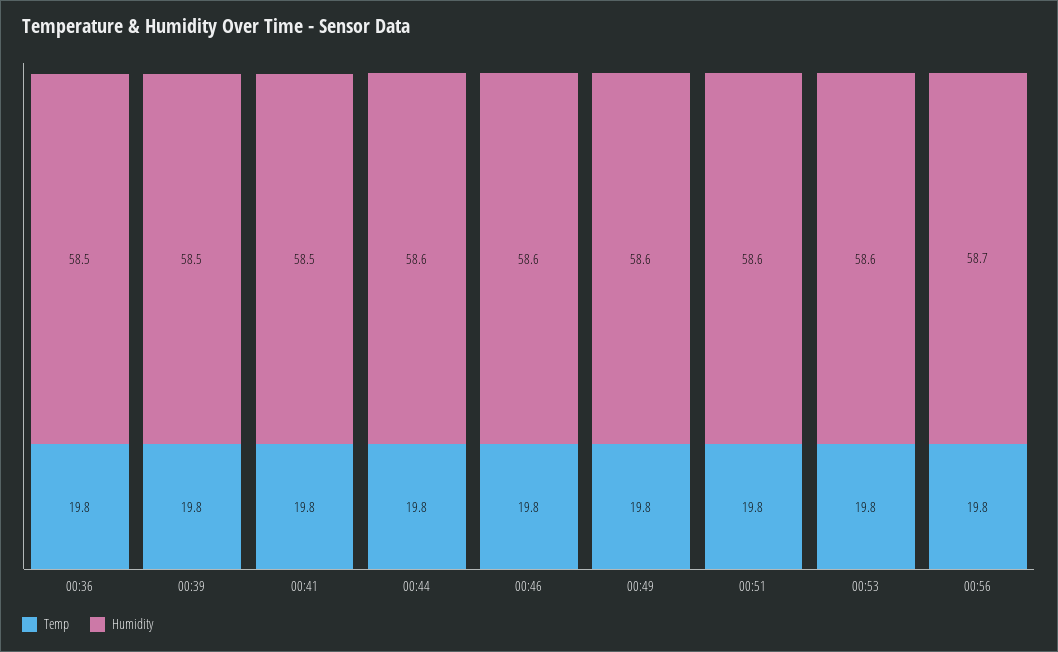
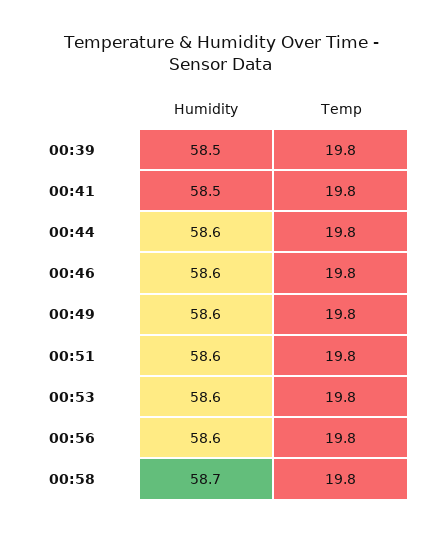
Temp, 00:36: 19.8 -> none
Humidity, 00:36: 58.5 -> none
Humidity, 00:56: 58.7 -> 58.6
Humidity, 00:58: none -> 58.7
Temp, 00:58: none -> 19.8

